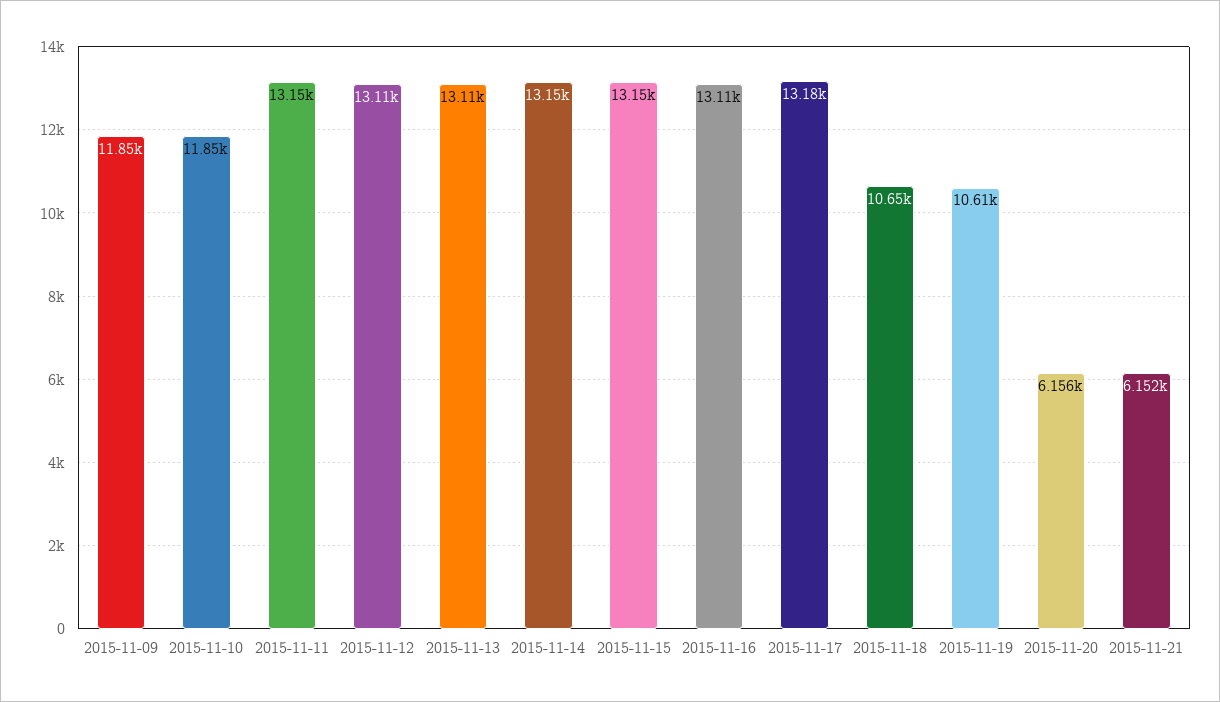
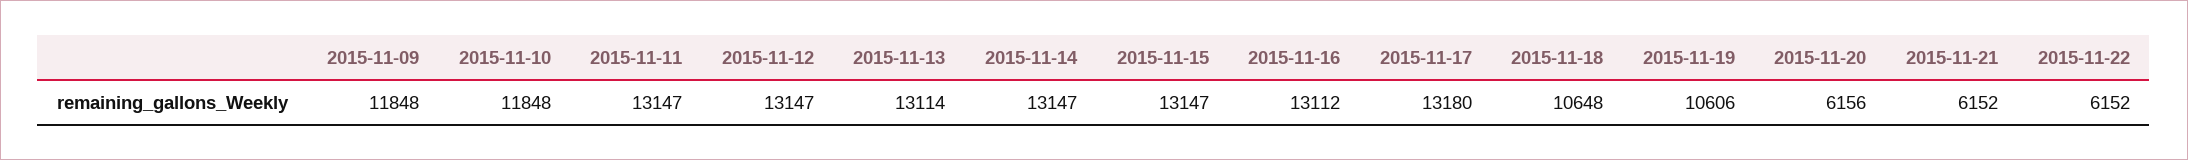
2015-11-12: 13110 -> 13147
2015-11-22: none -> 6152

